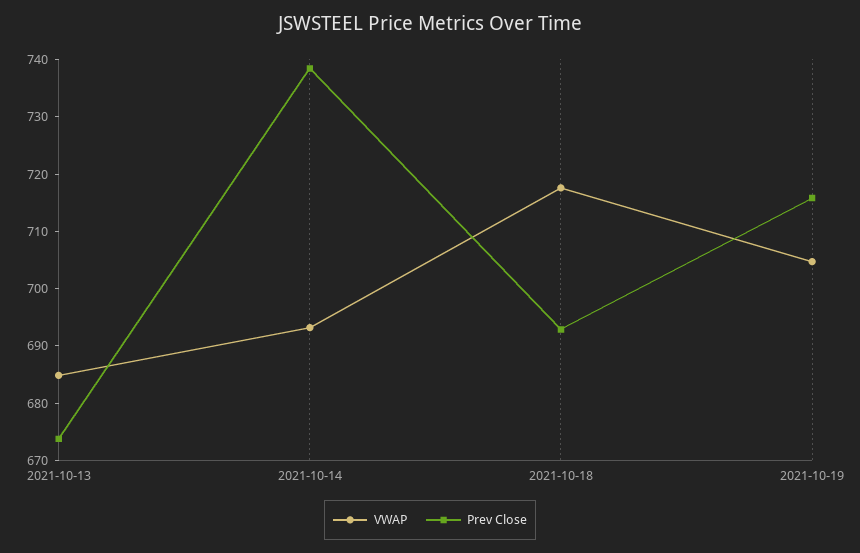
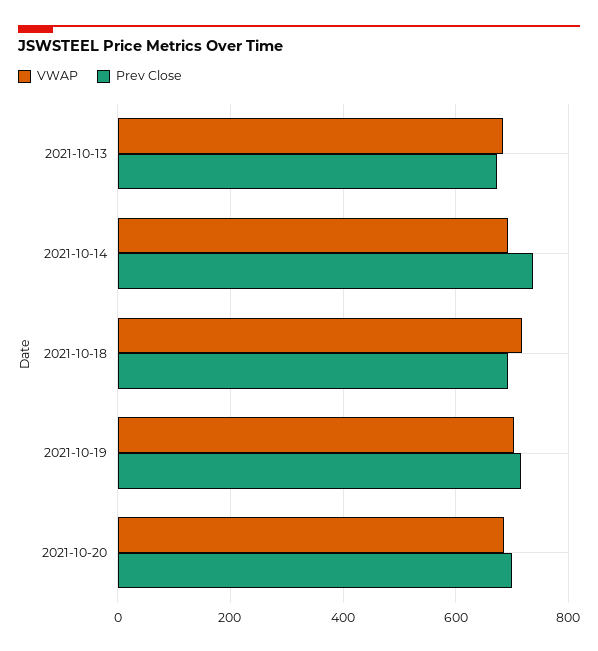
VWAP, 2021-10-20: none -> 680
Prev Close, 2021-10-20: none -> 700

